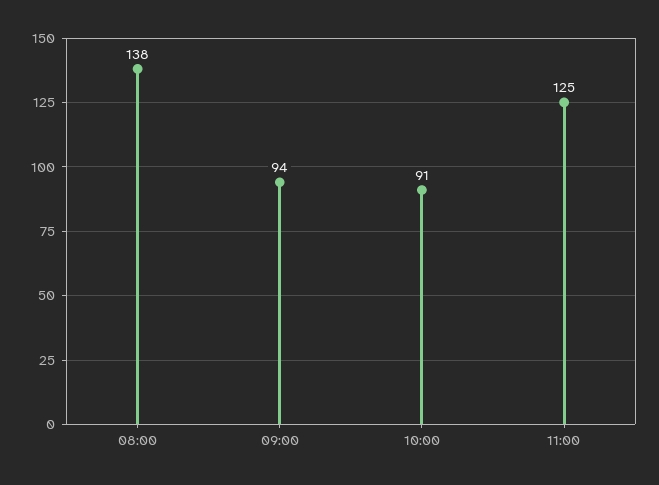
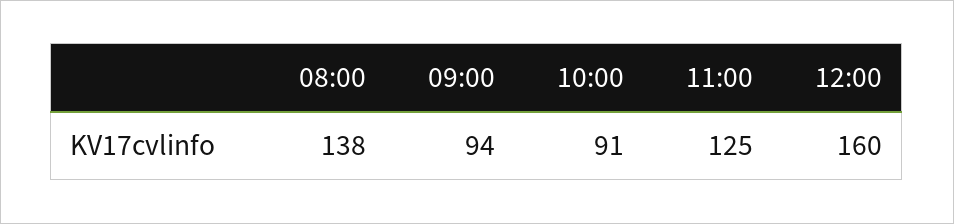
12:00: none -> 160

